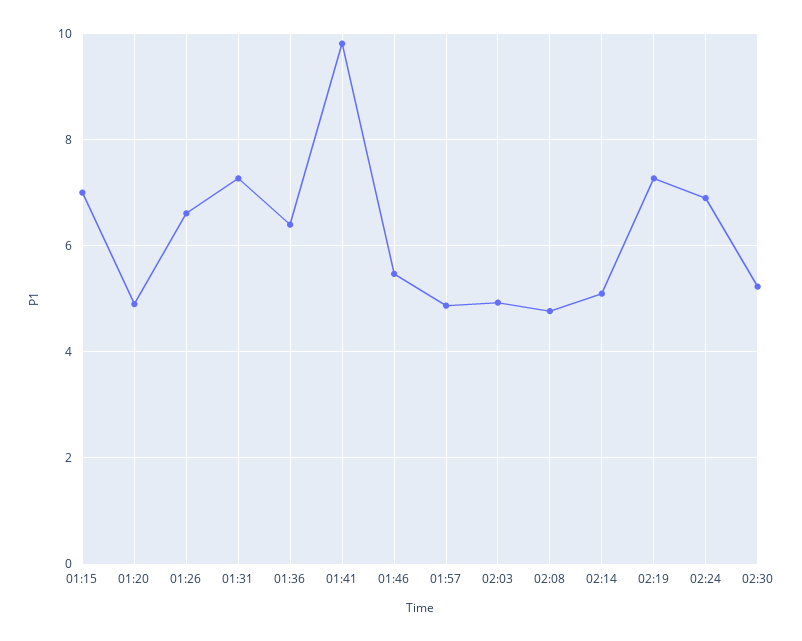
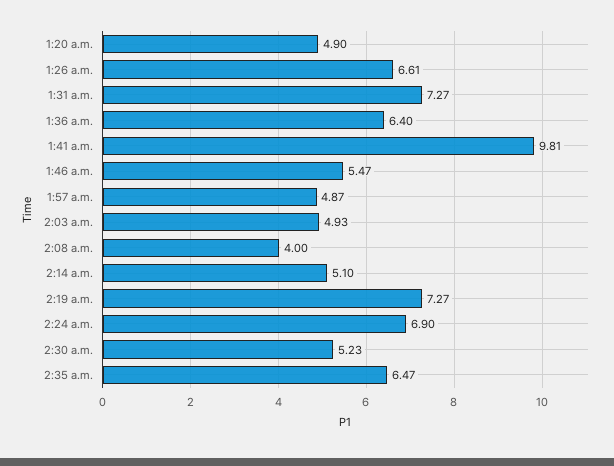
01:15: 7 -> none
02:08: 4.8 -> 4
2:35 a.m.: none -> 6.47

